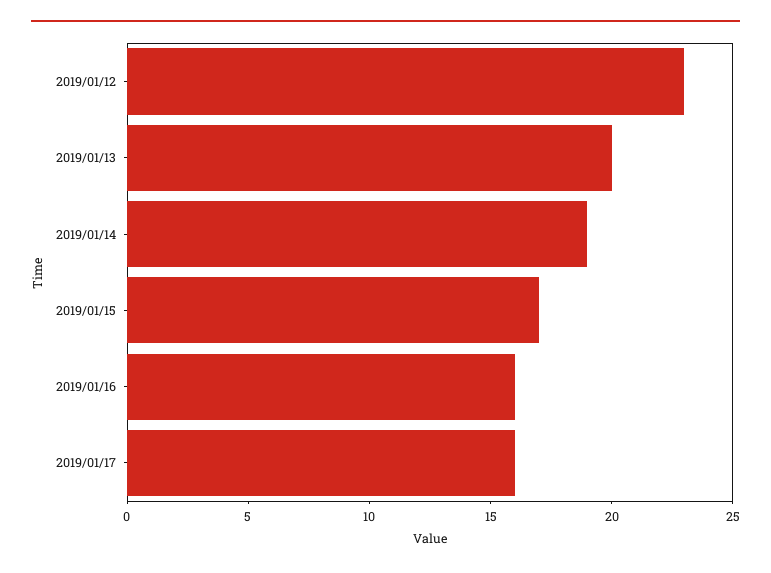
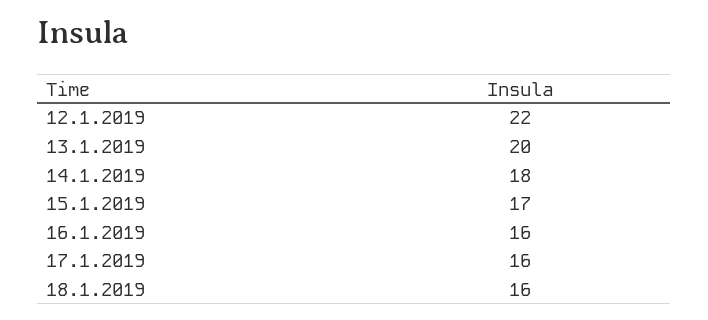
2019/01/12: 23 -> 22
2019/01/14: 19 -> 18
18.1.2019: none -> 16

